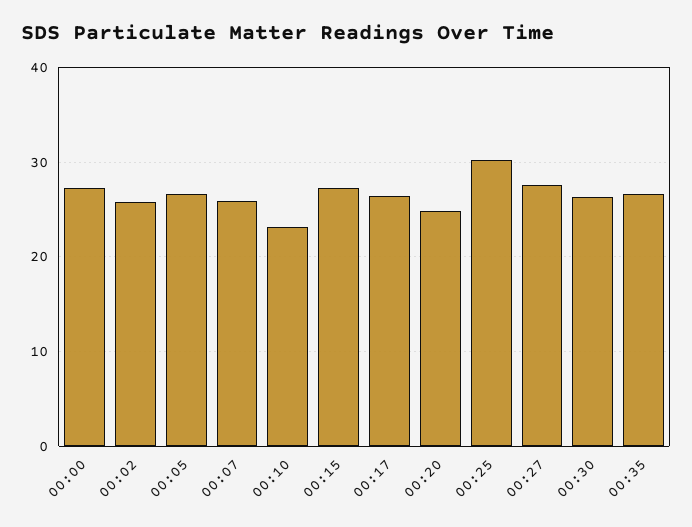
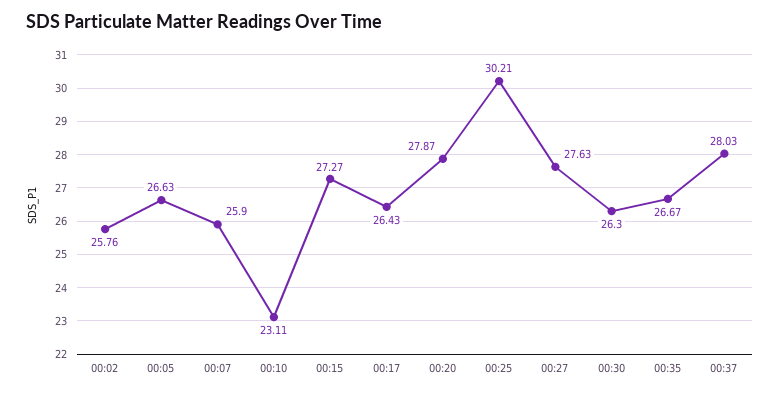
00:00: 27 -> none
00:20: 25 -> 27.87
00:37: none -> 28.03

